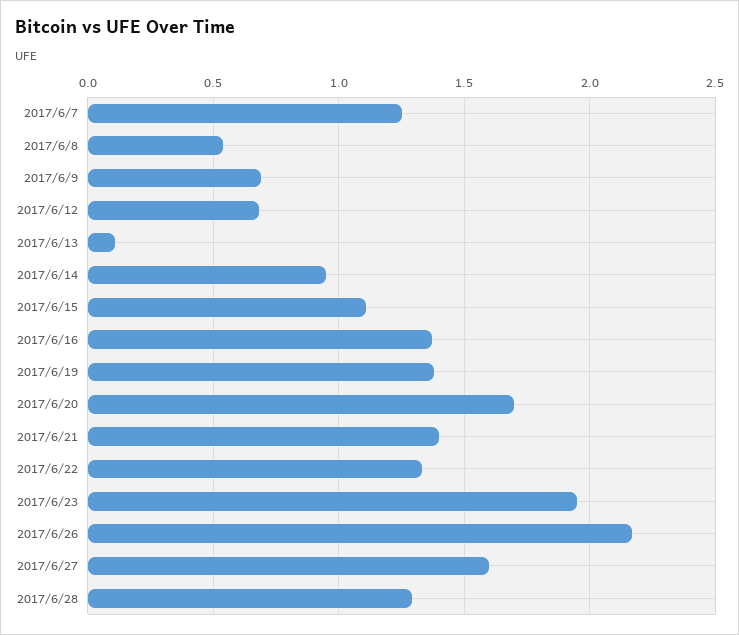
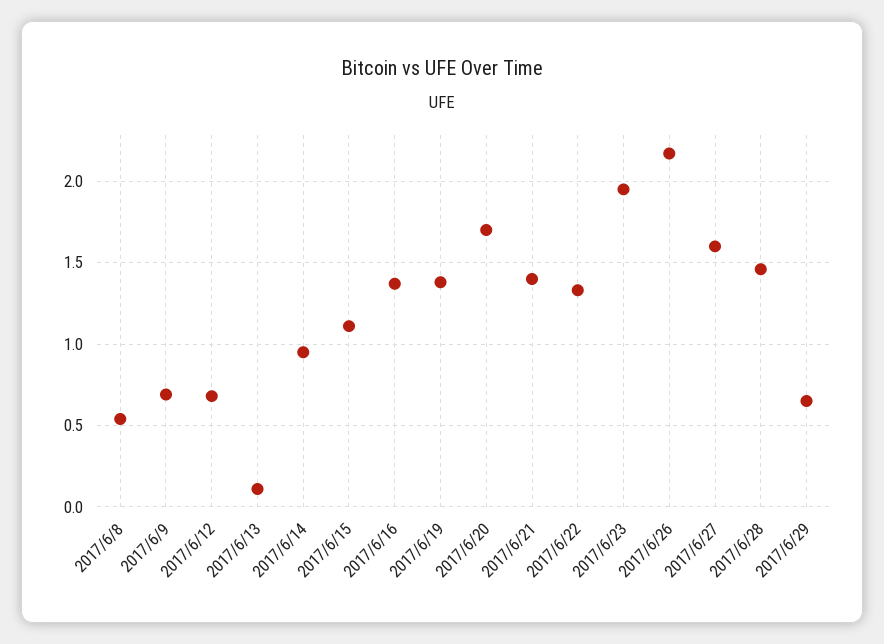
2017/6/7: 1.25 -> none
2017/6/28: 1.3 -> 1.45
2017/6/29: none -> 0.65

